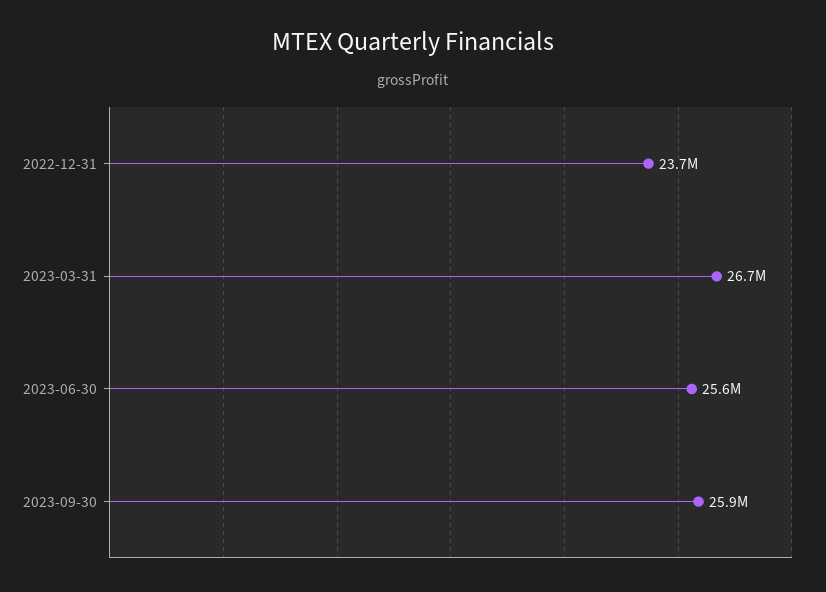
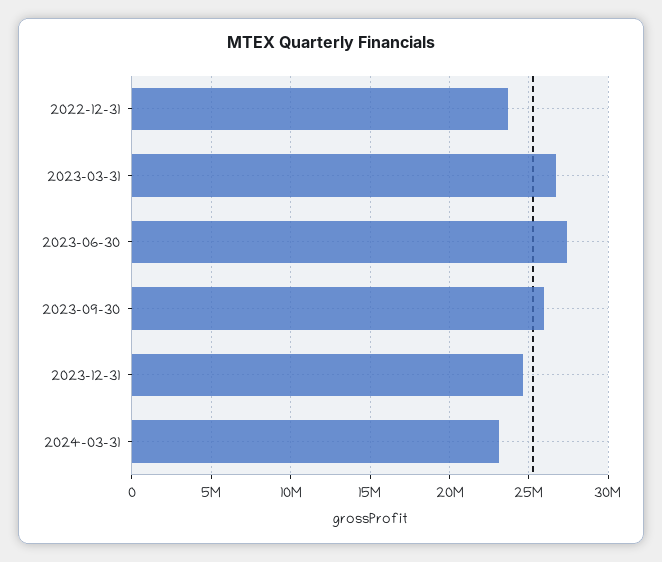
2023-06-30: 25600000 -> 27500000
2023-12-31: none -> 24500000
2024-03-31: none -> 23000000

